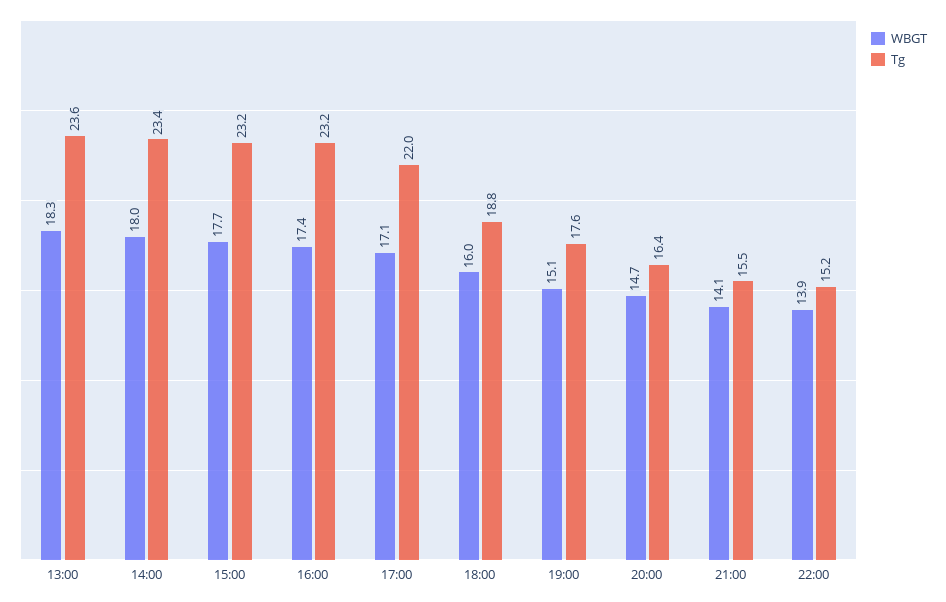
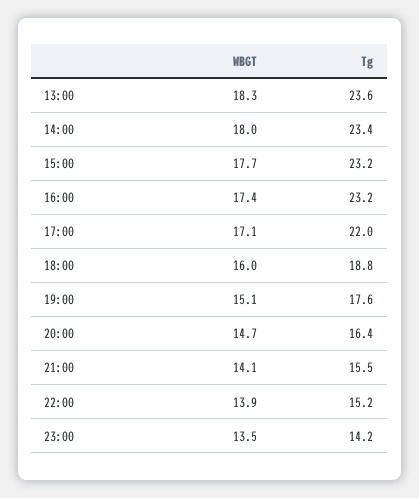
WBGT, 23:00: none -> 13.5
Tg, 23:00: none -> 14.2

